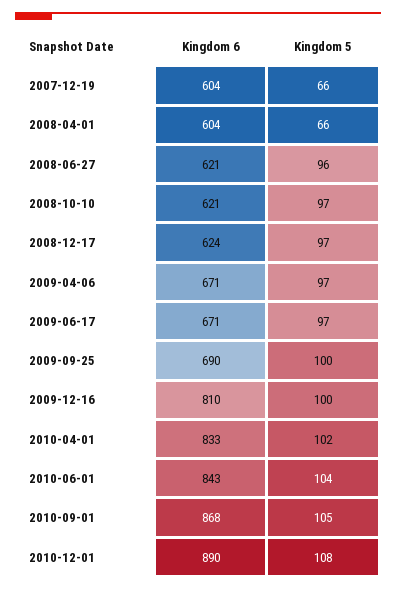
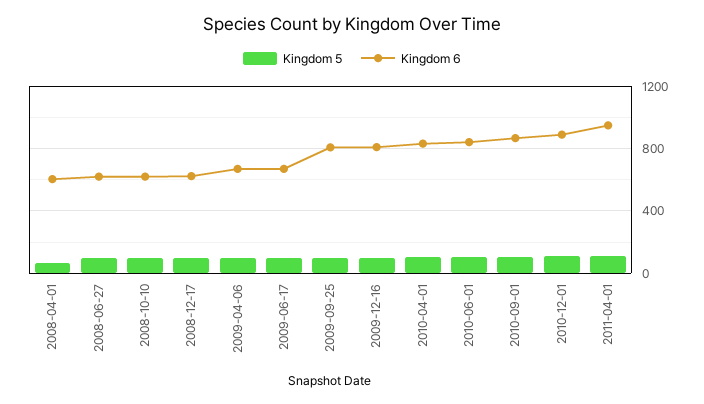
Kingdom 6, 2007-12-19: 604 -> none
Kingdom 5, 2007-12-19: 66 -> none
Kingdom 6, 2009-09-25: 690 -> 800
Kingdom 5, 2011-04-01: none -> 100
Kingdom 6, 2011-04-01: none -> 950

